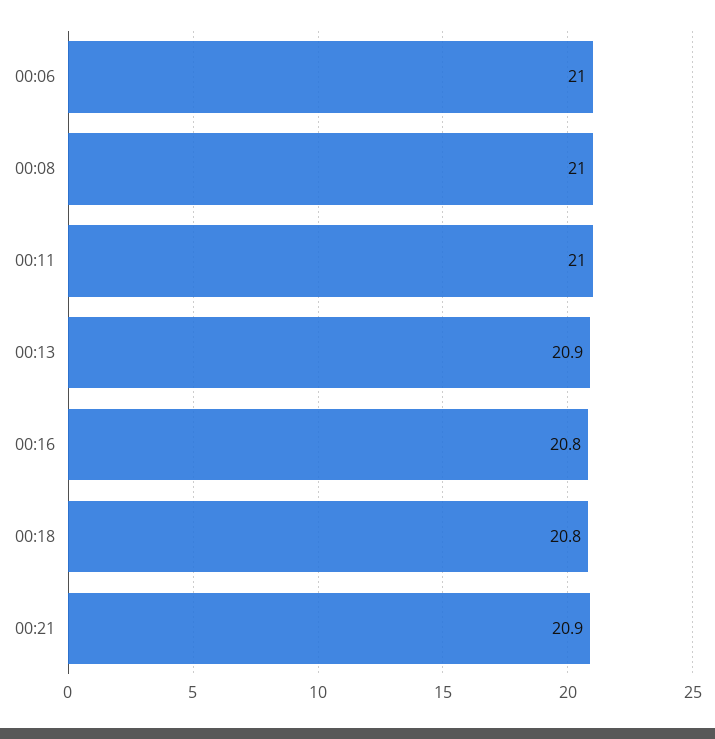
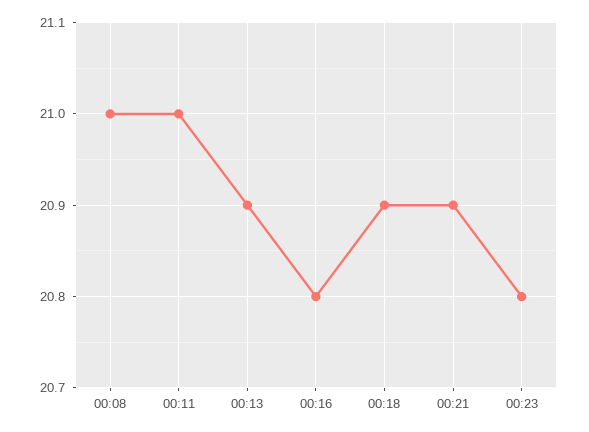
00:06: 21 -> none
00:18: 20.8 -> 20.9
00:23: none -> 20.8

